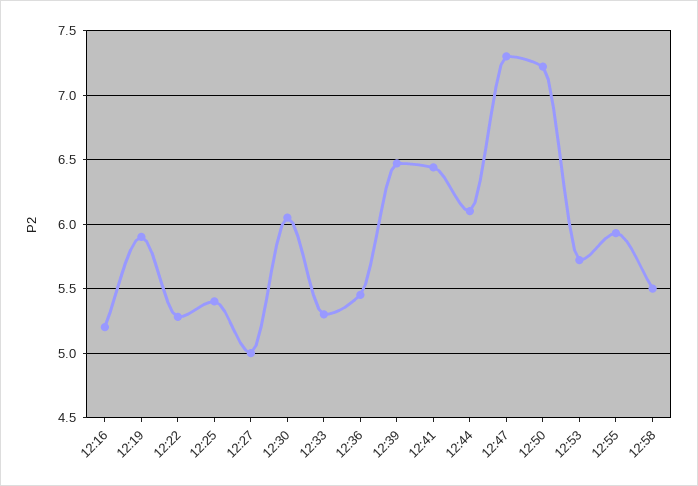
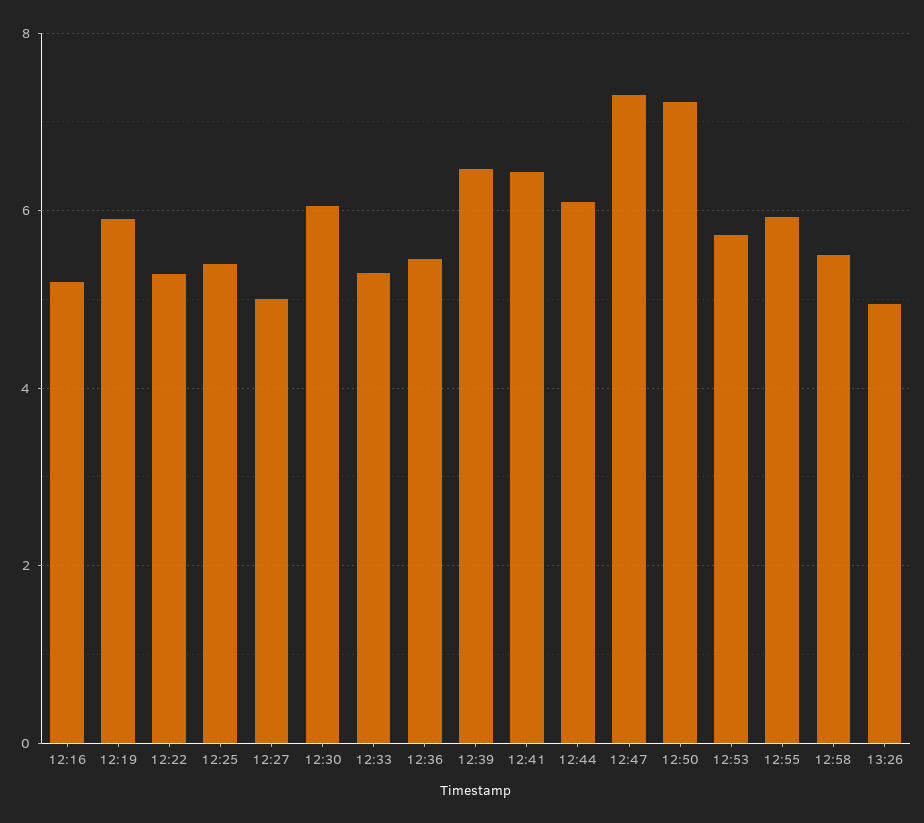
13:26: none -> 5

